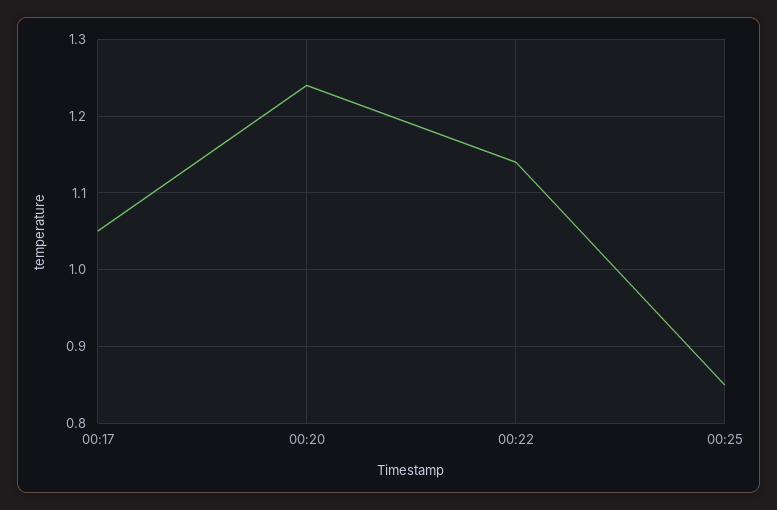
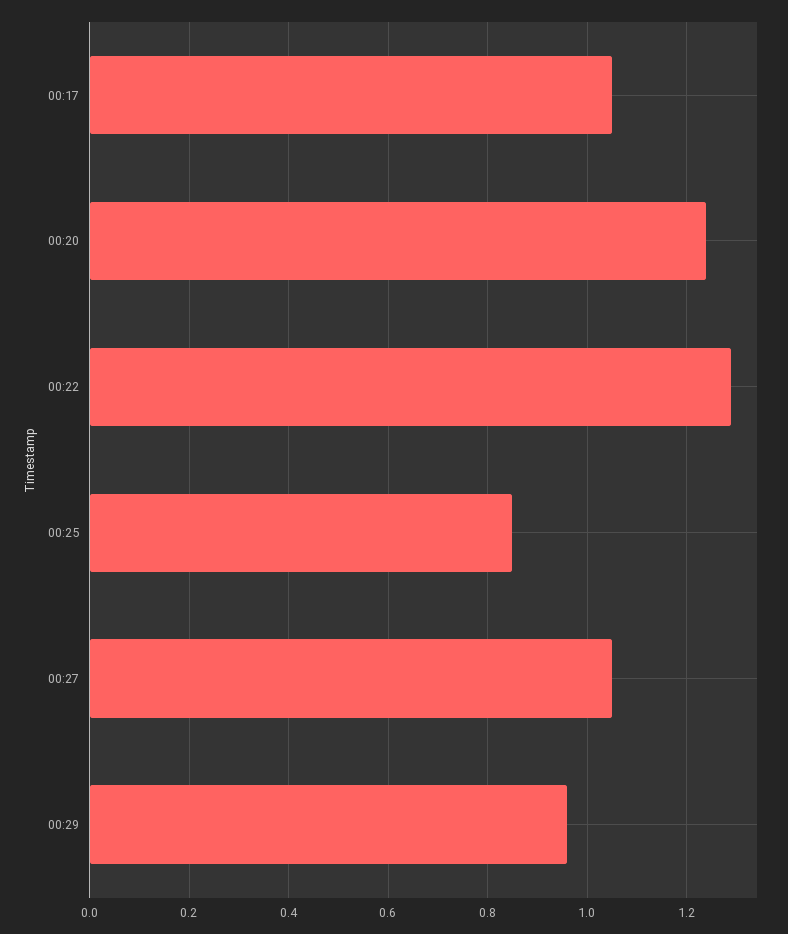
00:22: 1.14 -> 1.3
00:27: none -> 1.05
00:29: none -> 0.95

